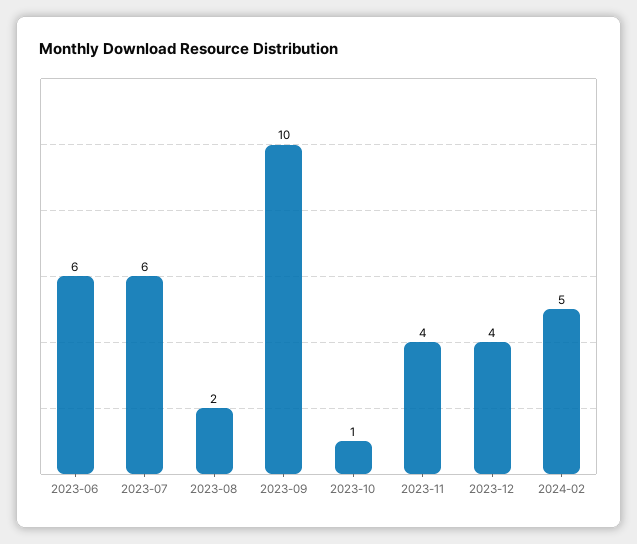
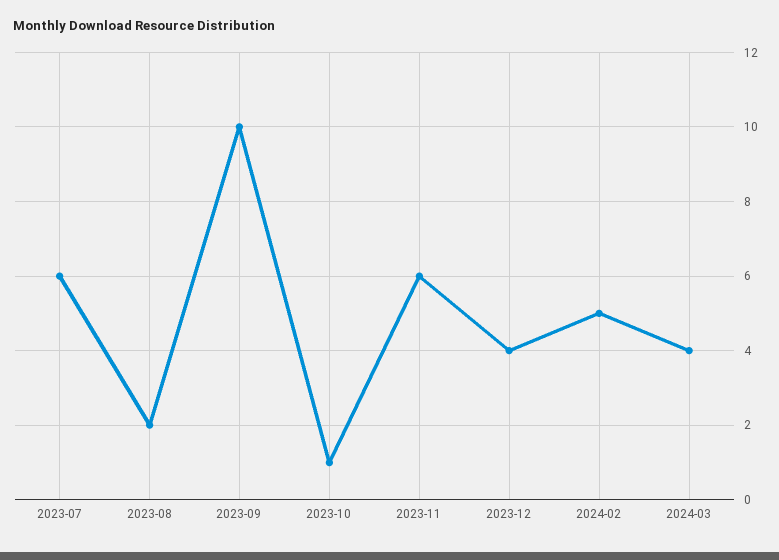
2023-06: 6 -> none
2023-11: 4 -> 6
2024-03: none -> 4

